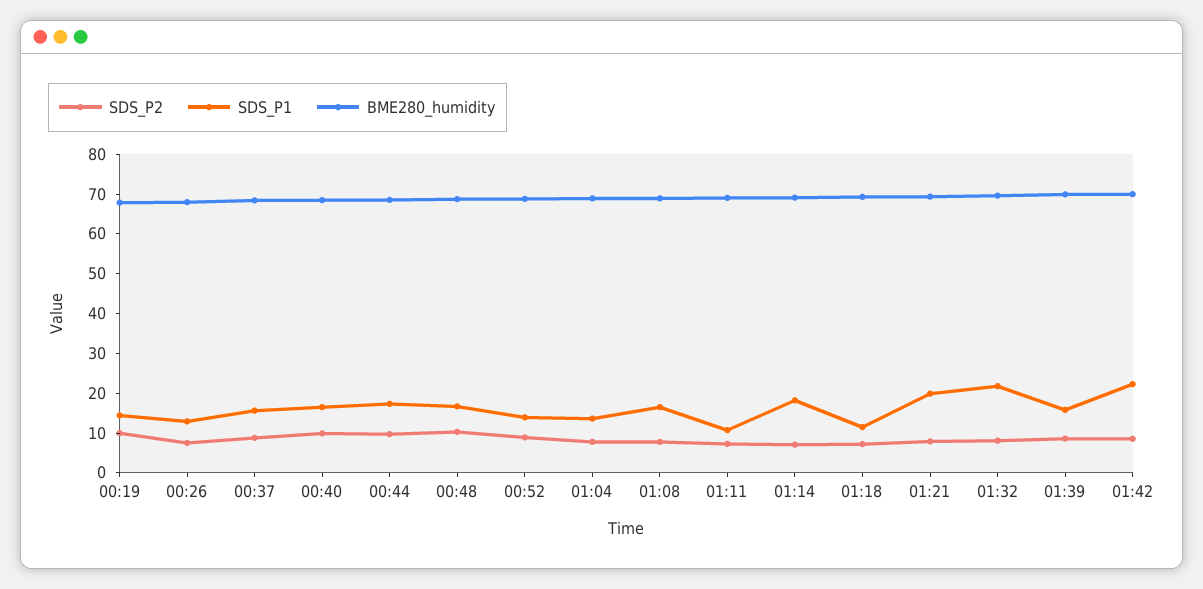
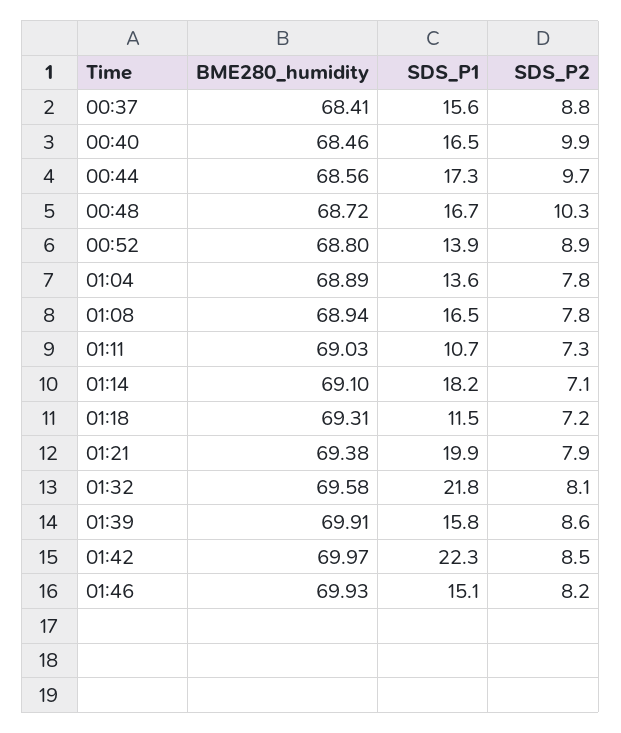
SDS_P2, 00:19: 10 -> none
SDS_P1, 00:19: 15 -> none
BME280_humidity, 00:19: 67.5 -> none
SDS_P2, 00:26: 7.5 -> none
SDS_P1, 00:26: 12.5 -> none
BME280_humidity, 00:26: 67.5 -> none
BME280_humidity, 01:46: none -> 69.93
SDS_P1, 01:46: none -> 15.1
SDS_P2, 01:46: none -> 8.2

